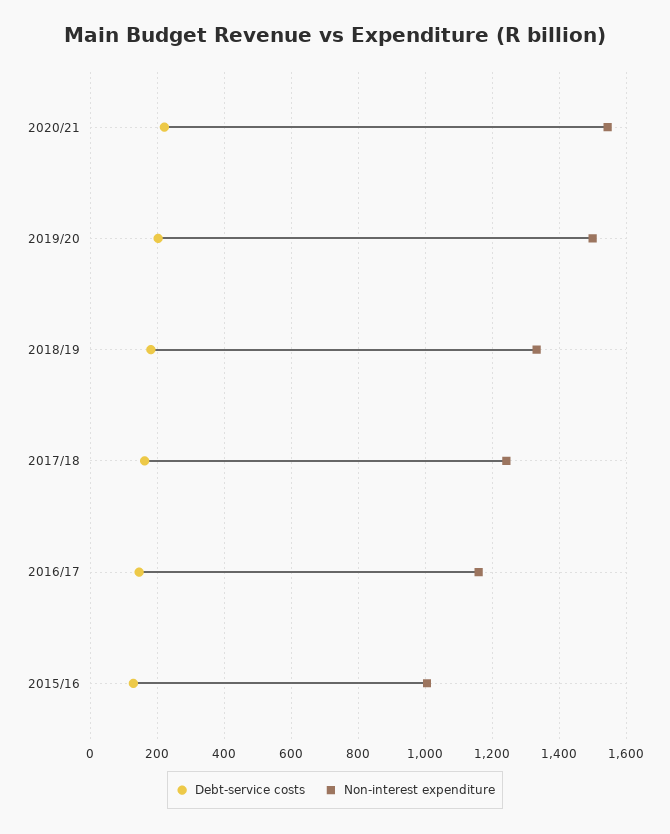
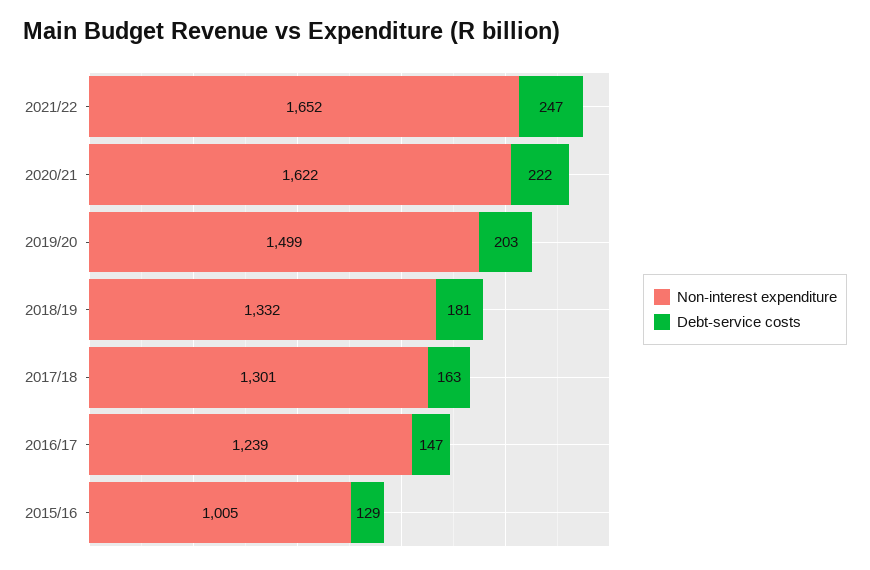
Non-interest expenditure, 2020/21: 1540 -> 1622
Non-interest expenditure, 2017/18: 1240 -> 1301
Non-interest expenditure, 2016/17: 1160 -> 1239
Non-interest expenditure, 2021/22: none -> 1652
Debt-service costs, 2021/22: none -> 247

